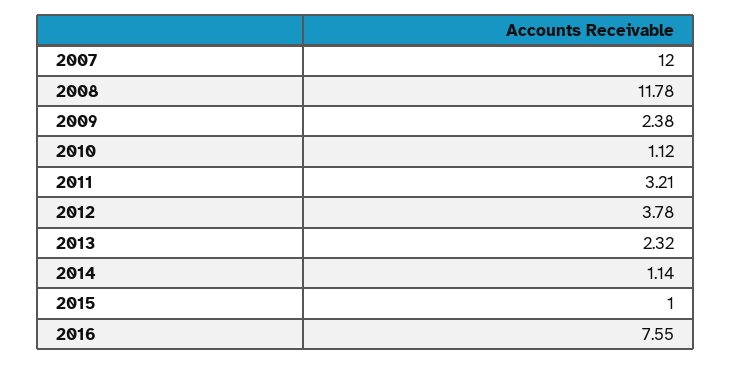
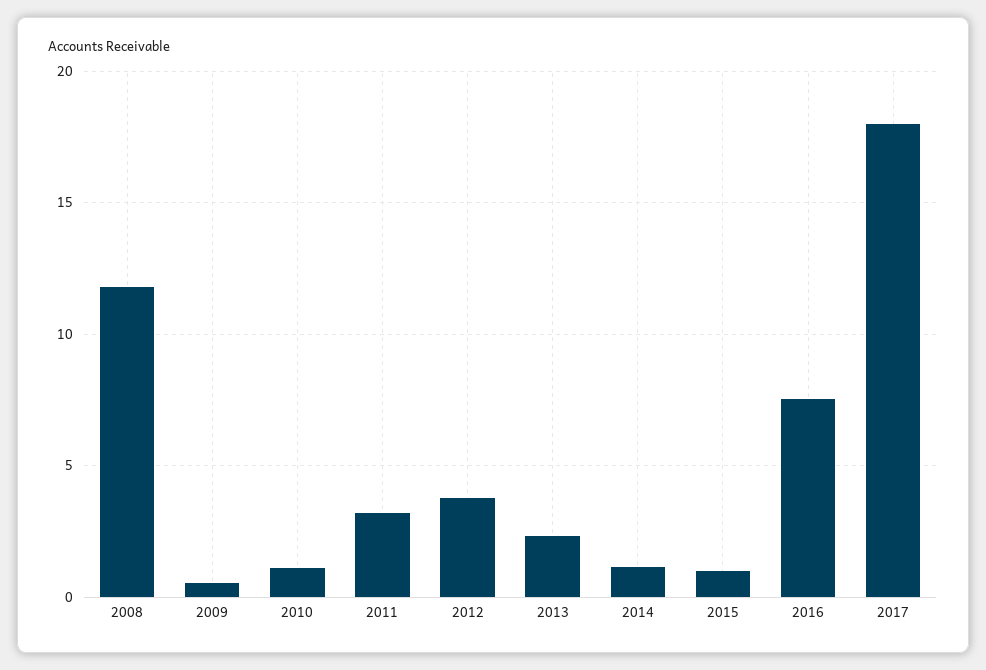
2007: 12 -> none
2009: 2.38 -> 0.5
2017: none -> 18

